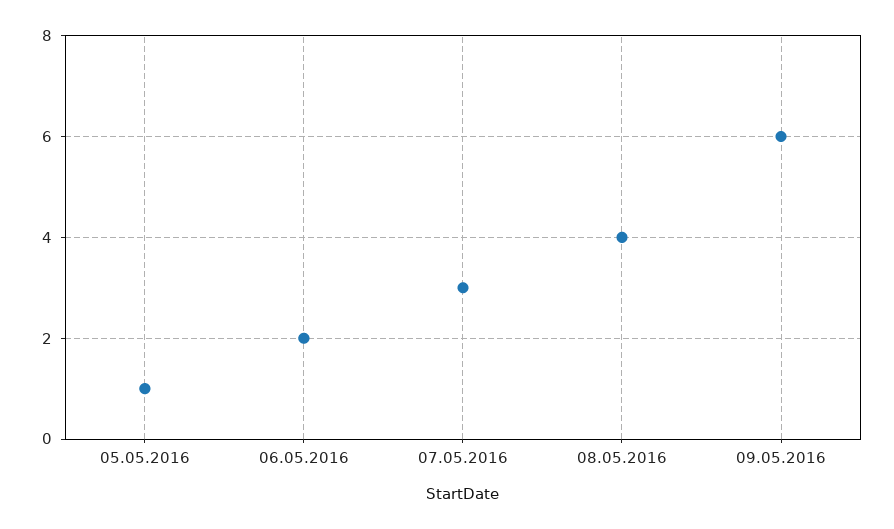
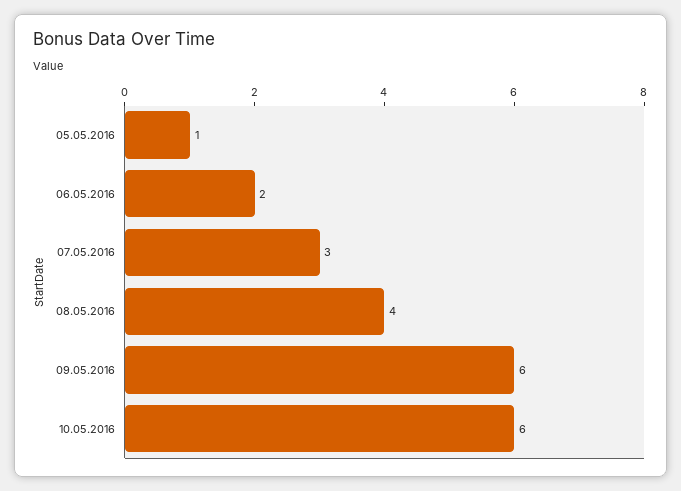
10.05.2016: none -> 6

